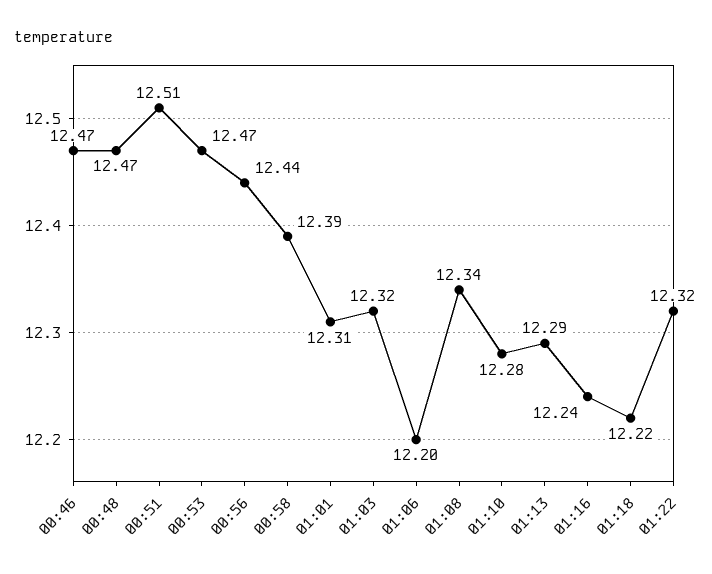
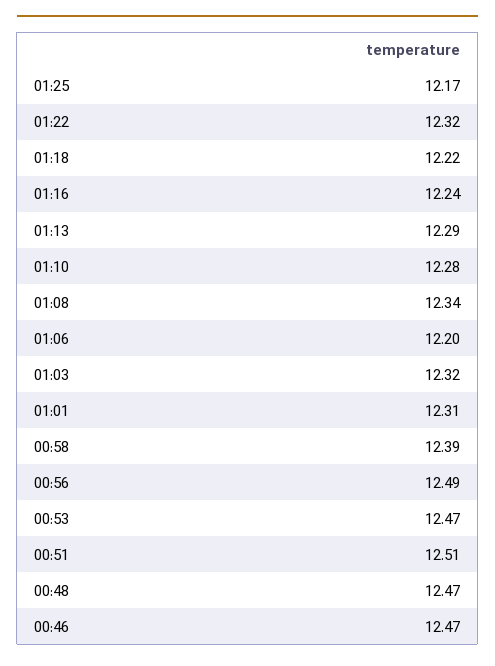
00:56: 12.44 -> 12.49
01:25: none -> 12.17

